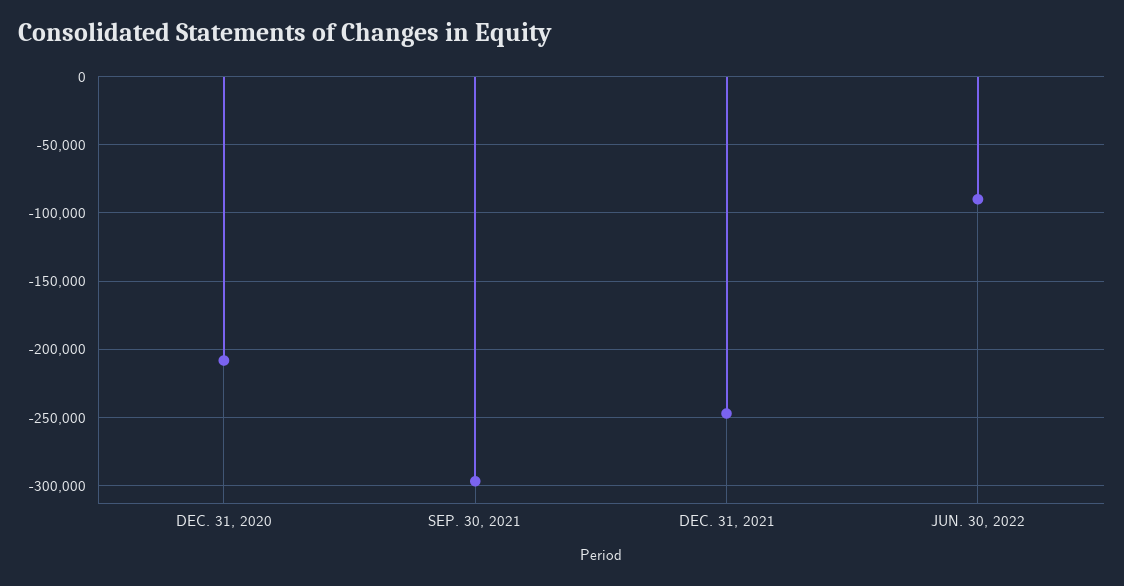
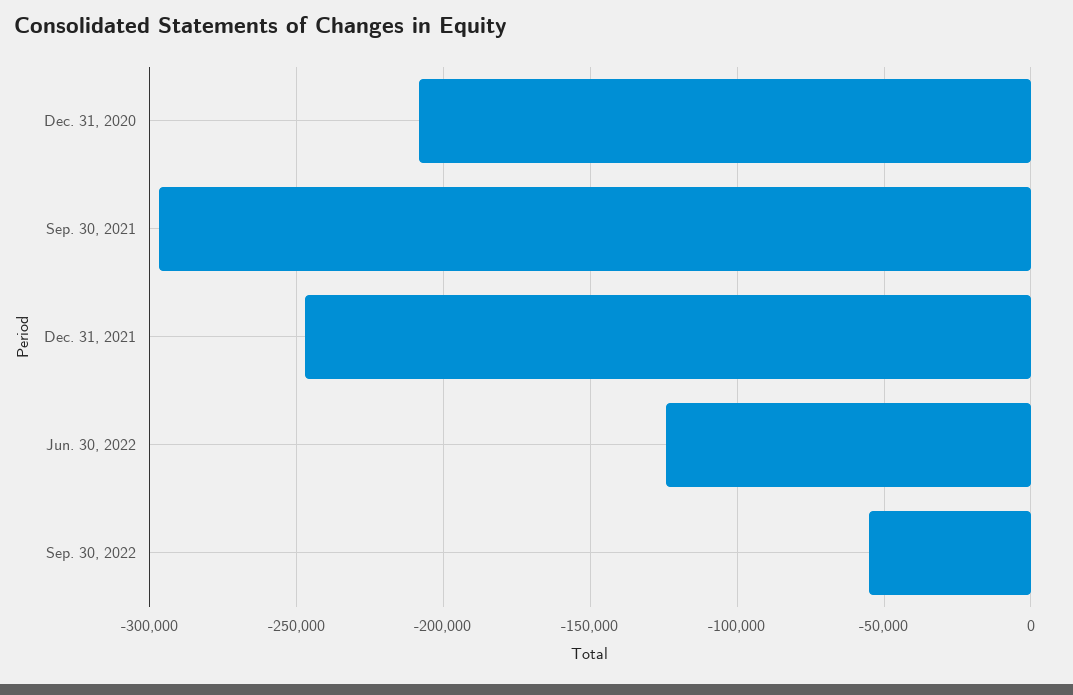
JUN. 30, 2022: -90000 -> -125000
Sep. 30, 2022: none -> -55000

